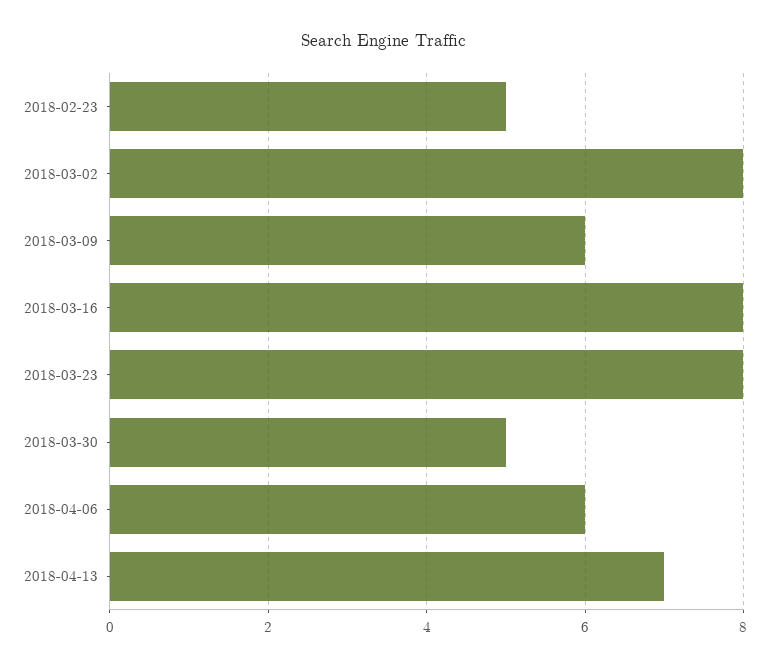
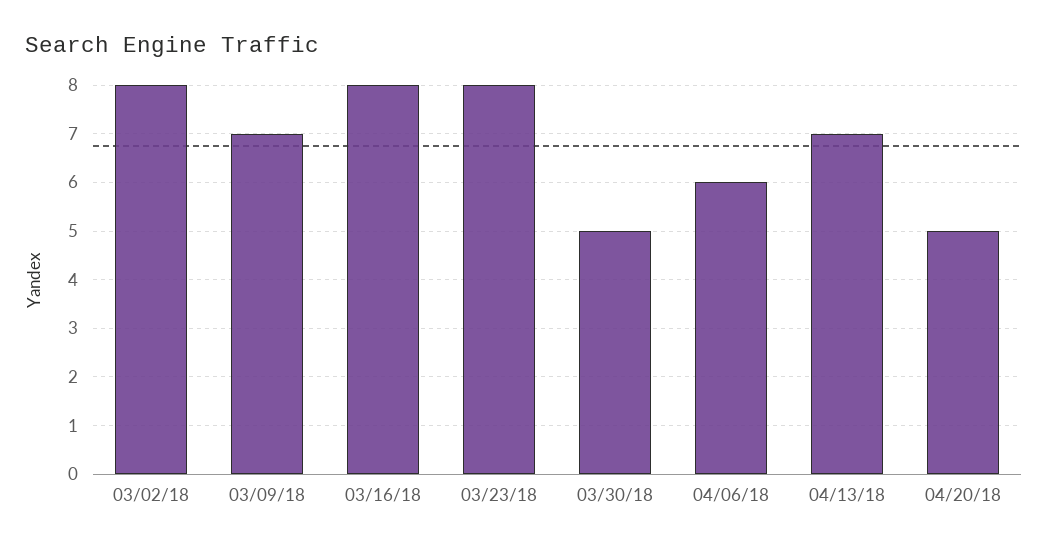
2018-02-23: 5 -> none
2018-03-09: 6 -> 7
04/20/18: none -> 5

